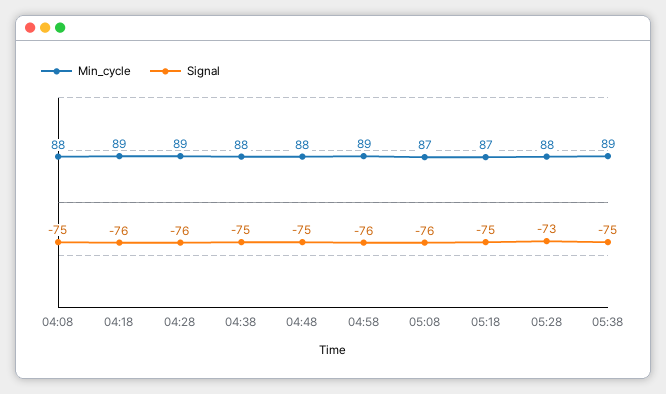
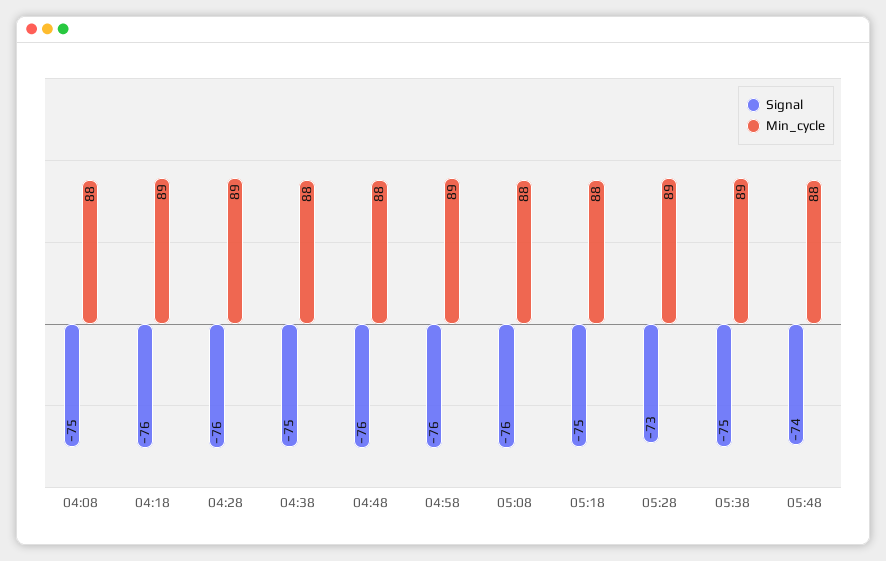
Signal, 04:48: -75 -> -76
Min_cycle, 05:08: 87 -> 88
Min_cycle, 05:18: 87 -> 88
Min_cycle, 05:28: 88 -> 89
Signal, 05:48: none -> -74
Min_cycle, 05:48: none -> 88

